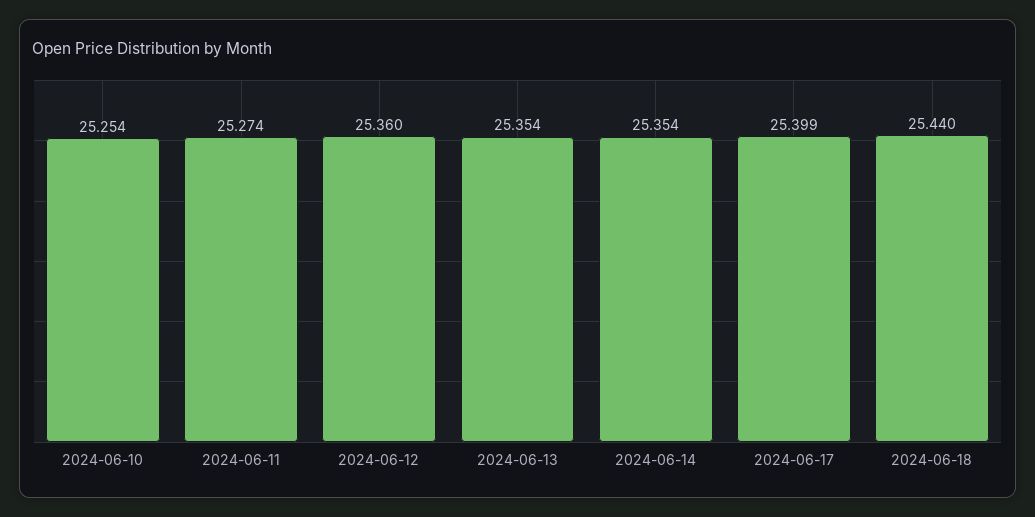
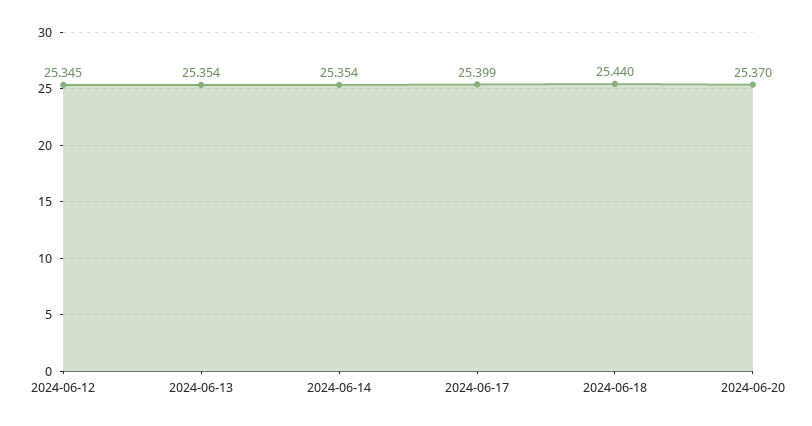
2024-06-10: 25.254 -> none
2024-06-11: 25.274 -> none
2024-06-12: 25.36 -> 25.345
2024-06-20: none -> 25.37

